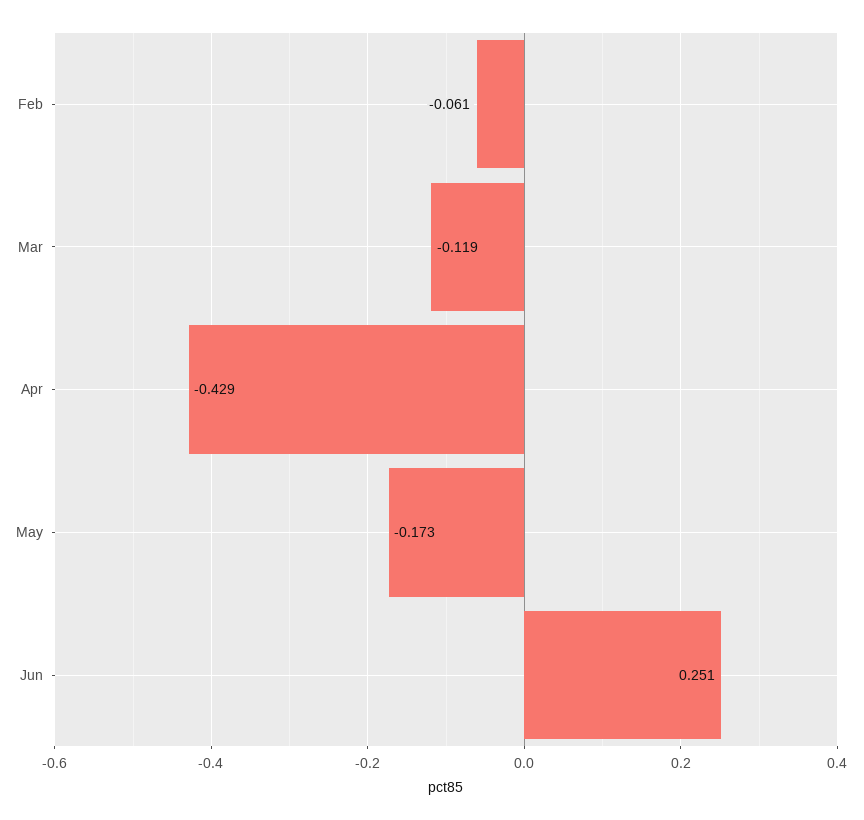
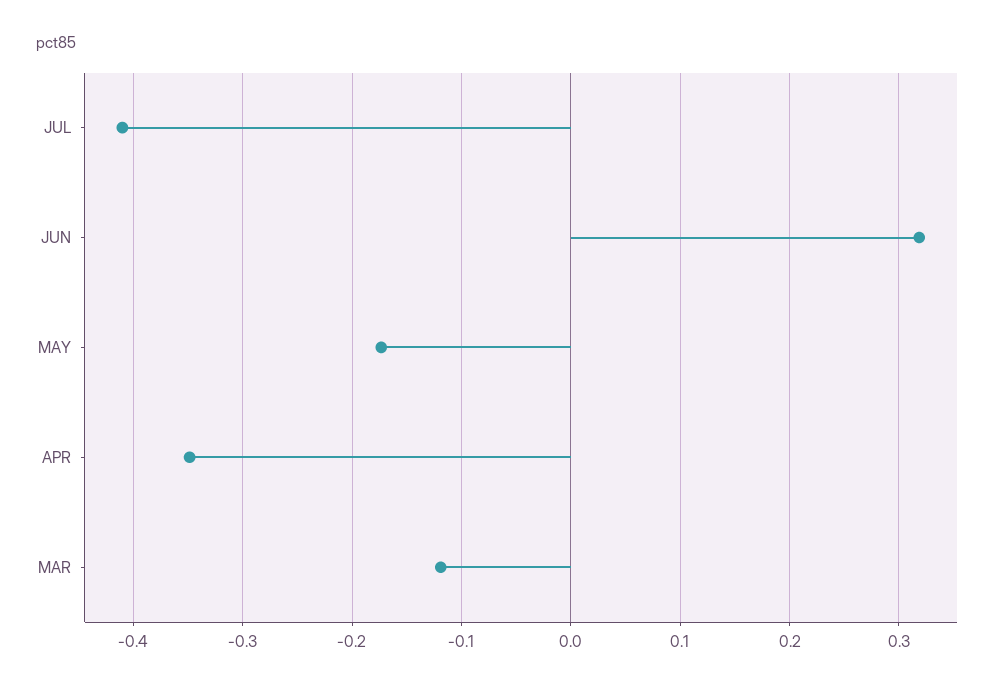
Feb: -0.061 -> none
Apr: -0.429 -> -0.35
Jun: 0.251 -> 0.32
JUL: none -> -0.41

